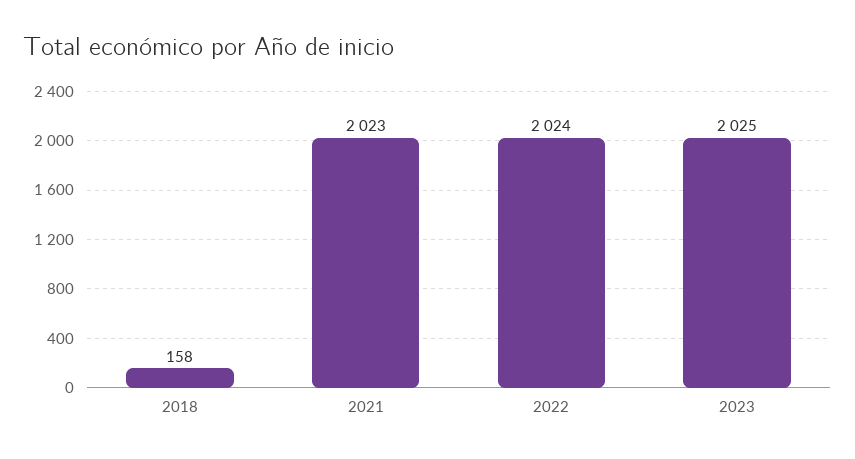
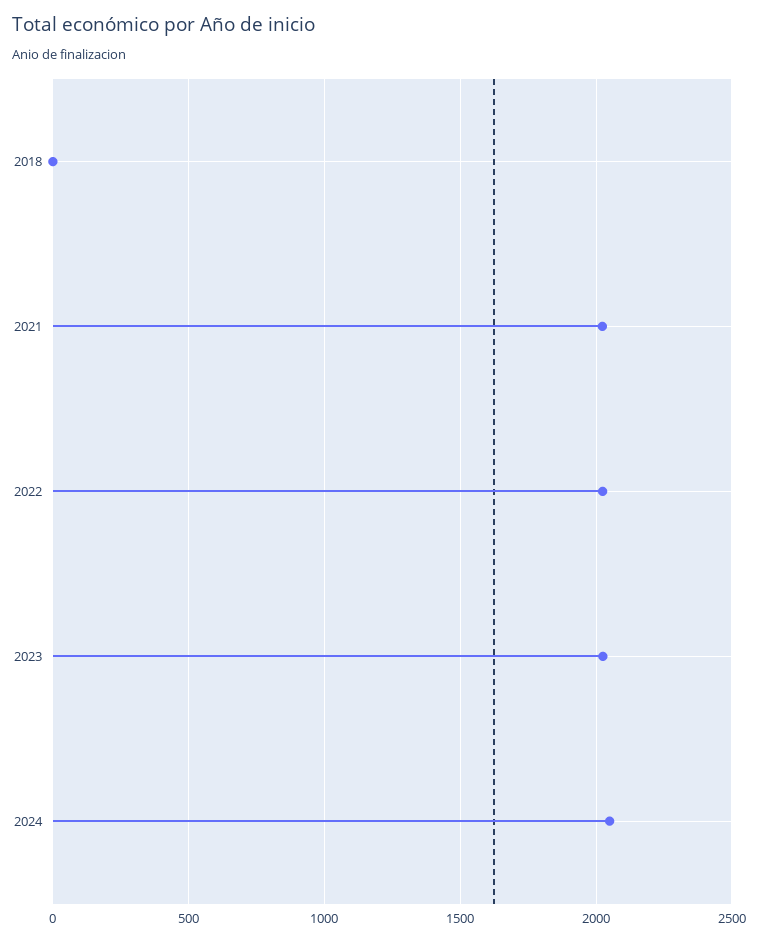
2018: 158 -> 0
2024: none -> 2050

